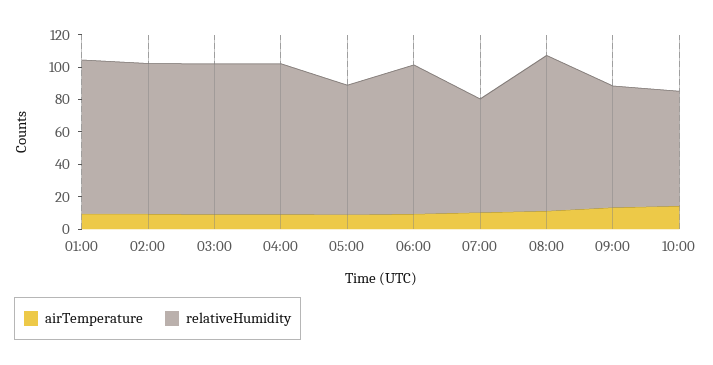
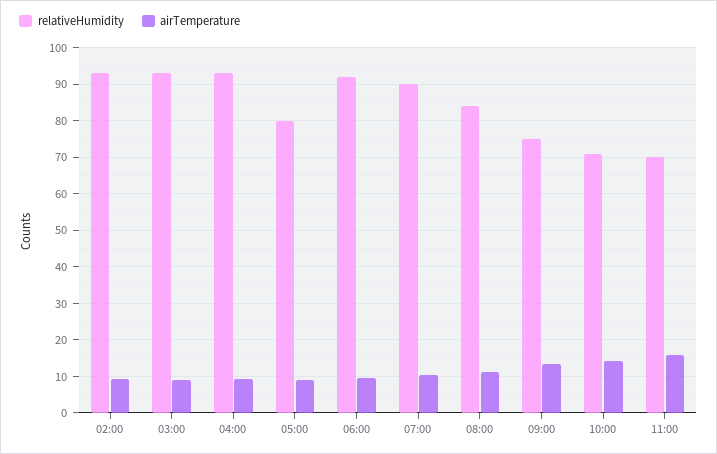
airTemperature, 01:00: 10 -> none
relativeHumidity, 01:00: 95 -> none
relativeHumidity, 07:00: 70 -> 90
relativeHumidity, 08:00: 95 -> 84
relativeHumidity, 11:00: none -> 70
airTemperature, 11:00: none -> 16

